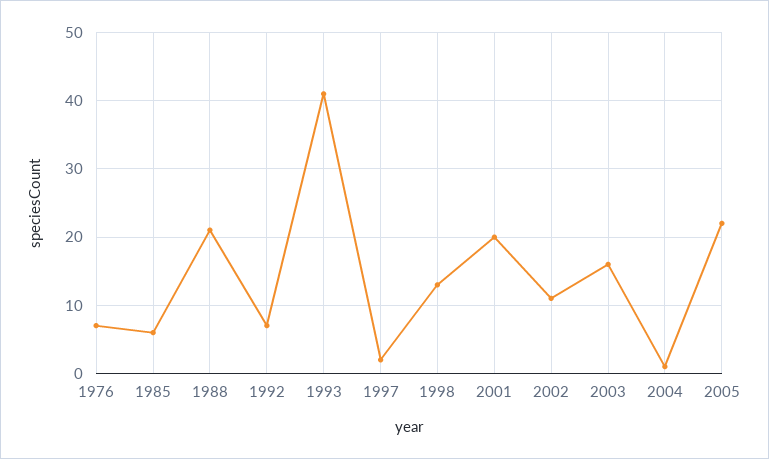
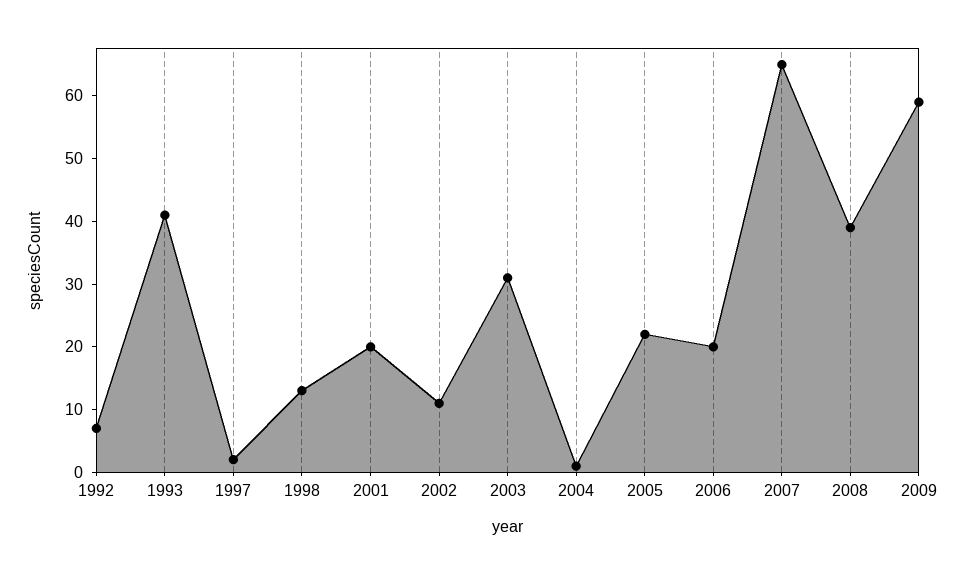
1976: 7 -> none
1985: 6 -> none
1988: 21 -> none
2003: 16 -> 30
2006: none -> 20
2007: none -> 65
2008: none -> 40
2009: none -> 60

